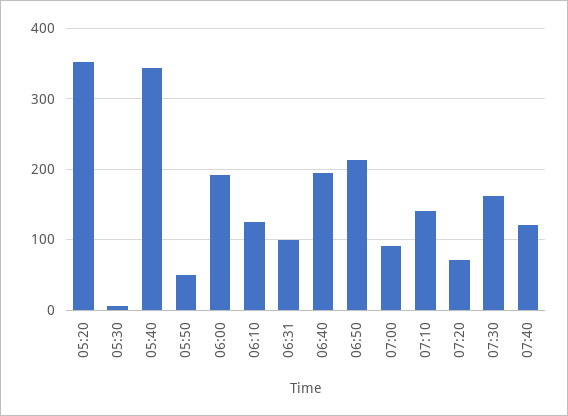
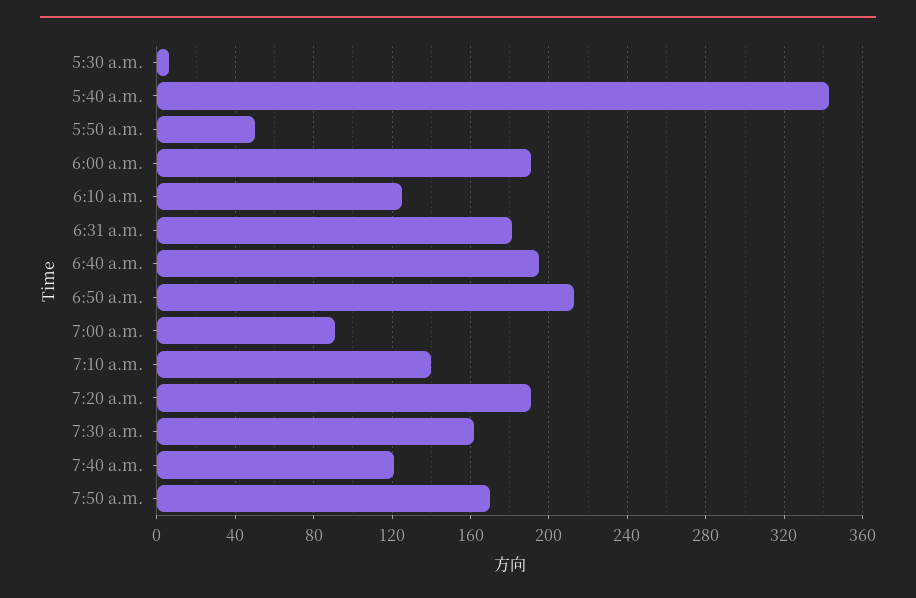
05:20: 350 -> none
06:31: 100 -> 180
07:20: 70 -> 190
7:50 a.m.: none -> 170

